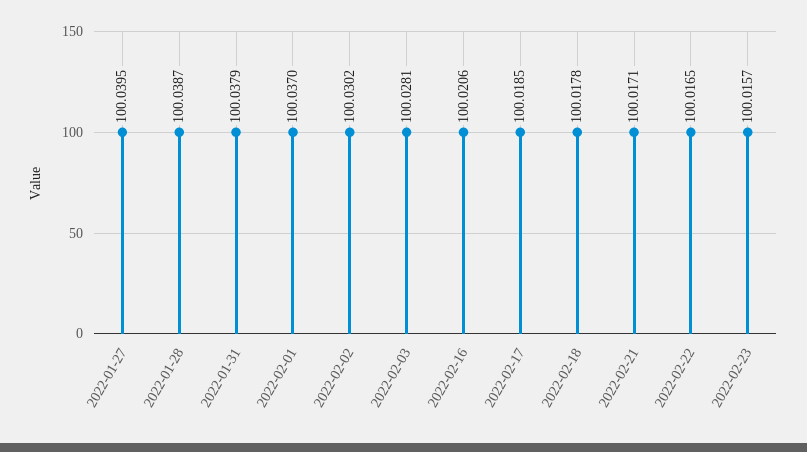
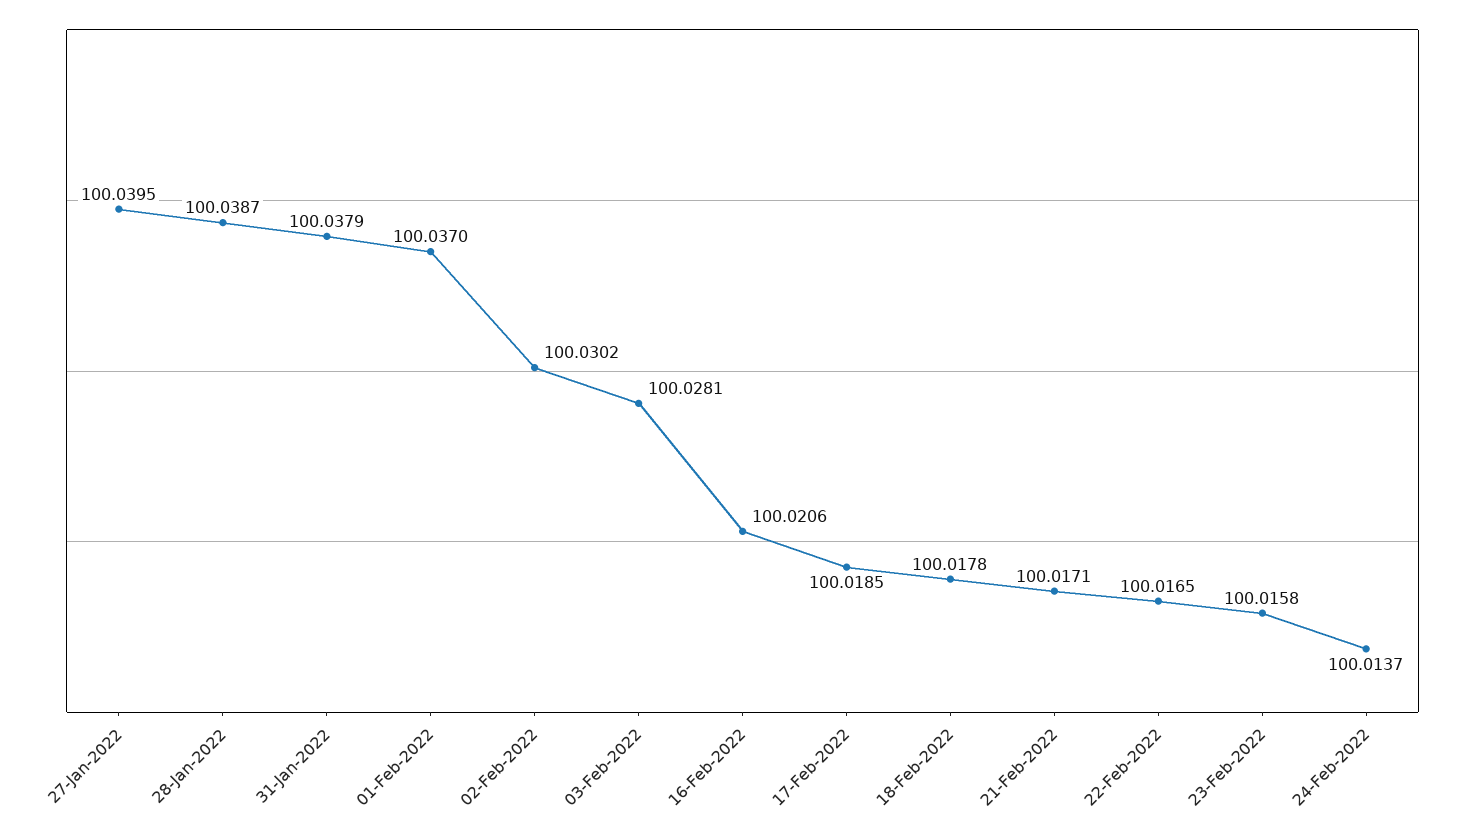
2022-02-23: 100.0157 -> 100.0158
24-Feb-2022: none -> 100.0137

